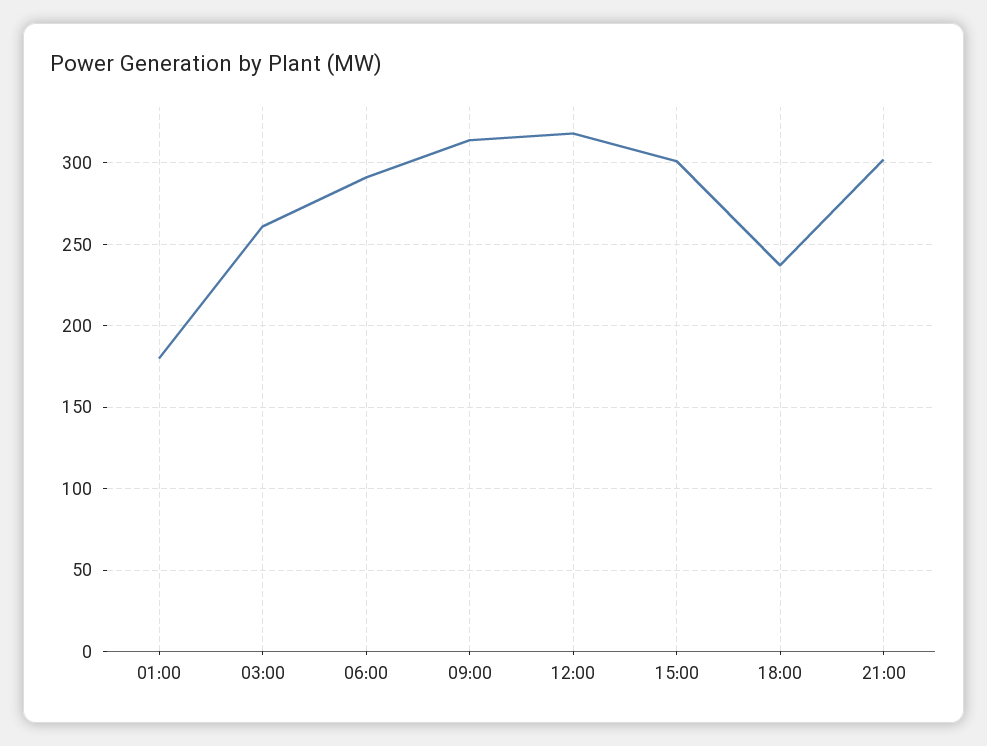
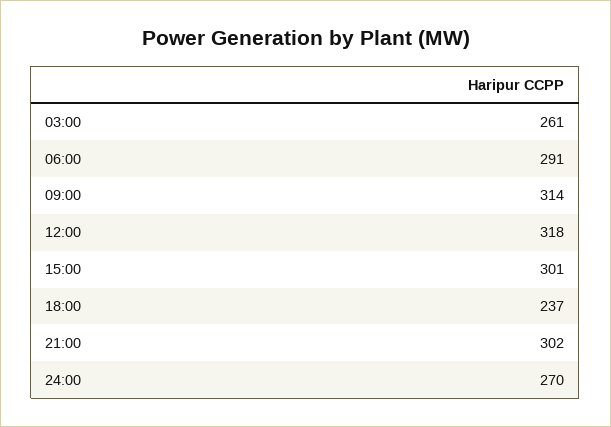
01:00: 180 -> none
24:00: none -> 270

